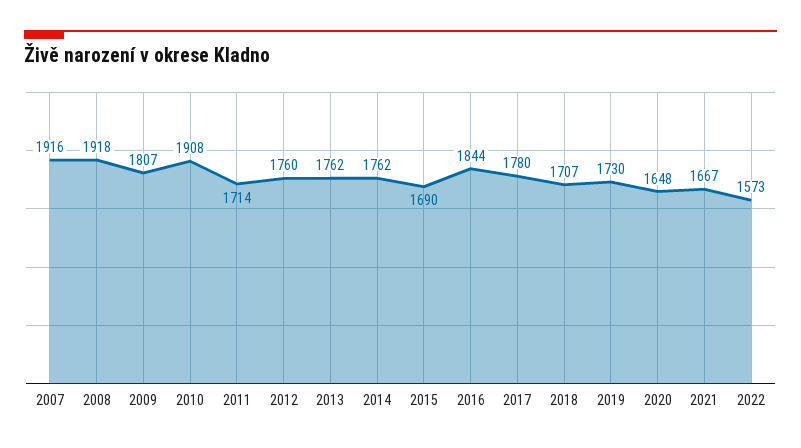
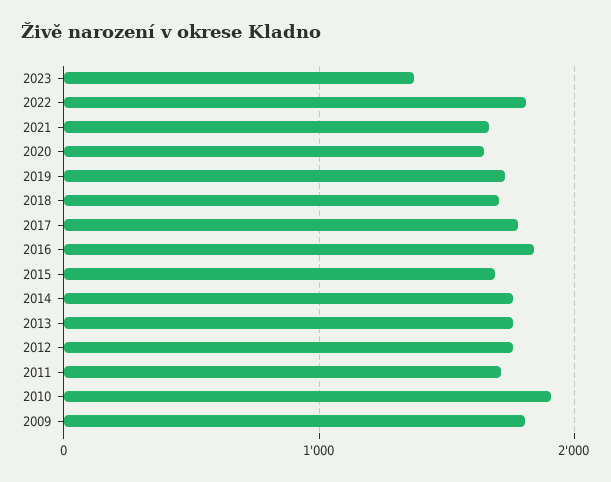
2007: 1916 -> none
2008: 1918 -> none
2022: 1573 -> 1800
2023: none -> 1400

